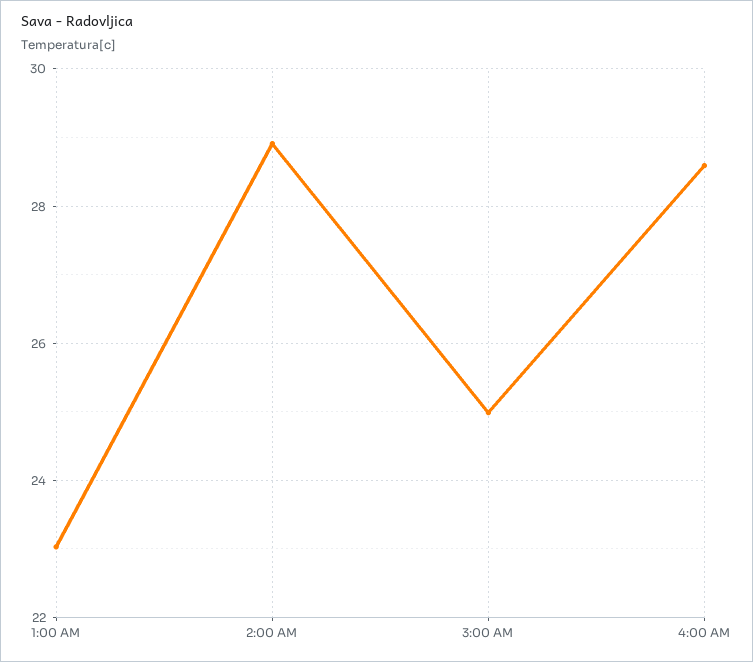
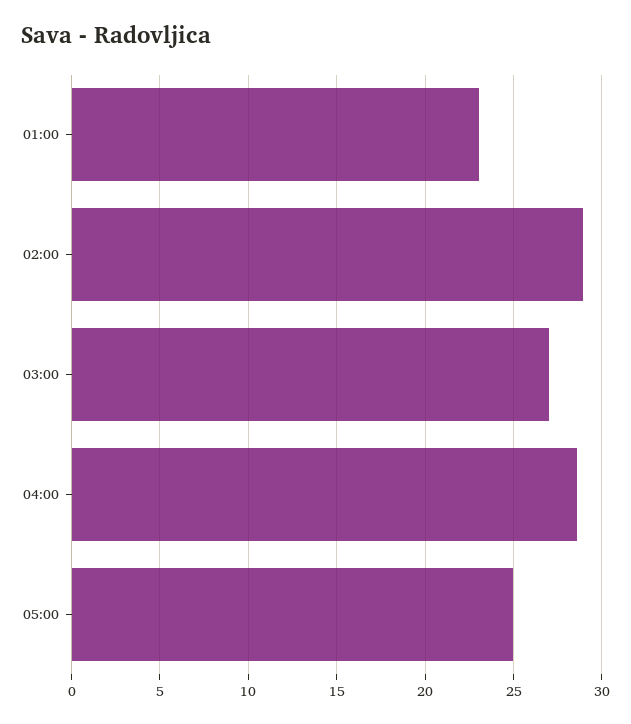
3:00 AM: 25 -> 27
05:00: none -> 25

